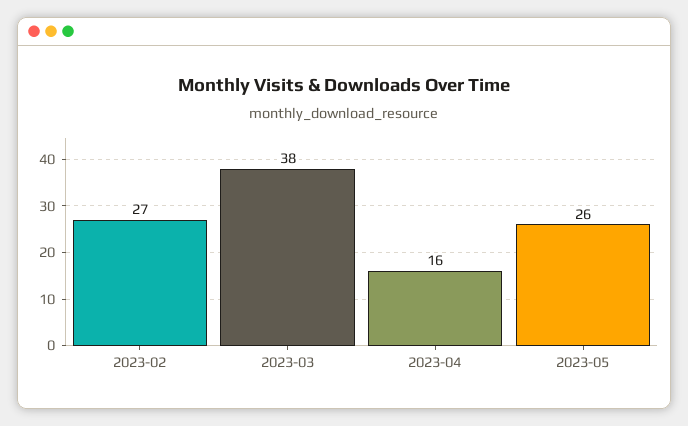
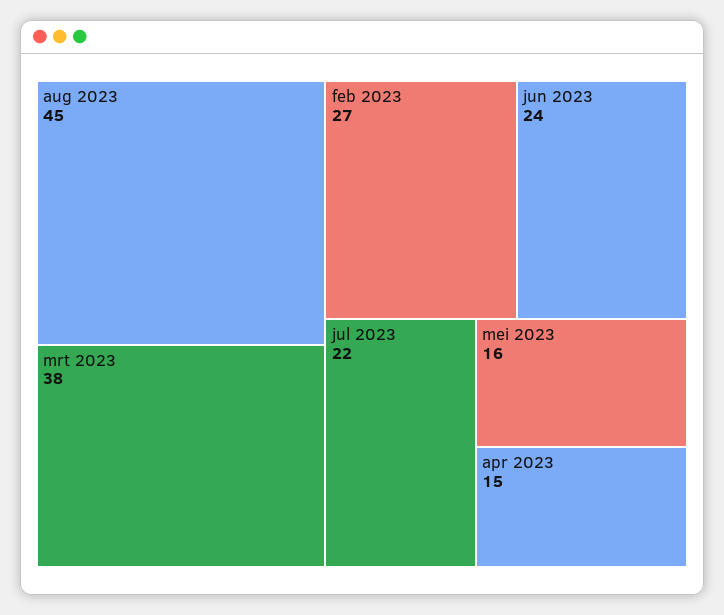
2023-04: 16 -> 15
2023-05: 26 -> 16
aug 2023: none -> 45
jun 2023: none -> 24
jul 2023: none -> 22

